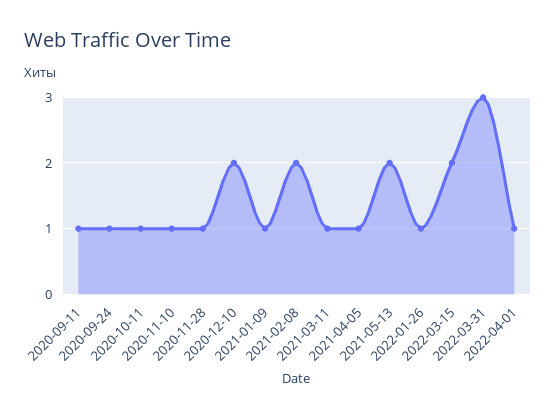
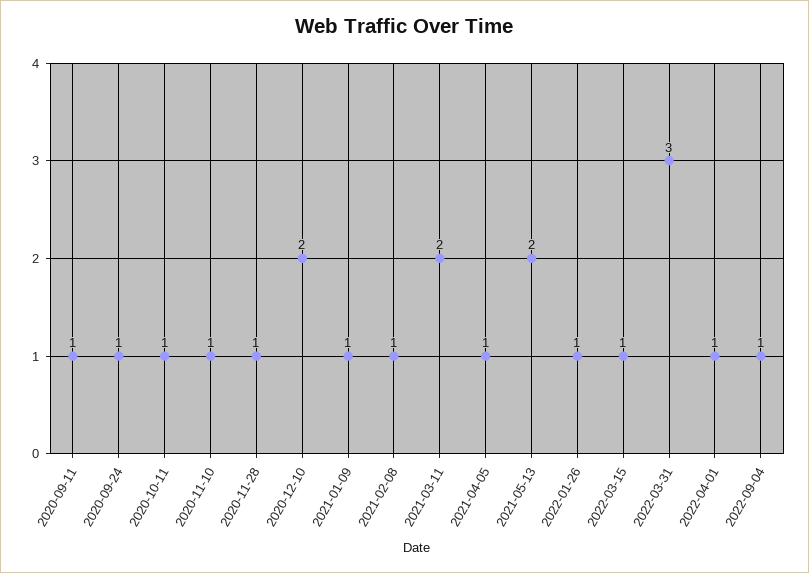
2021-02-08: 2 -> 1
2021-03-11: 1 -> 2
2022-03-15: 2 -> 1
2022-09-04: none -> 1

